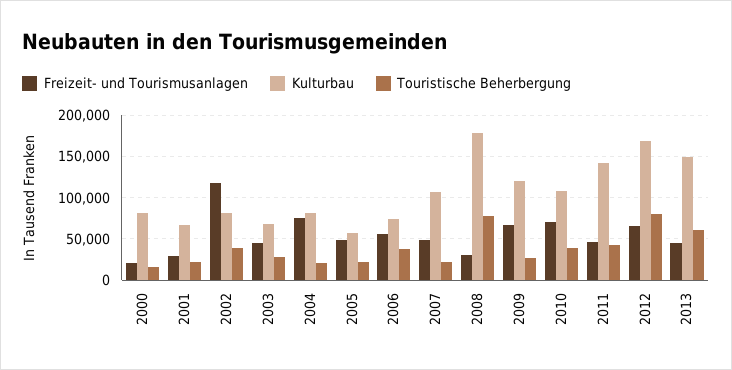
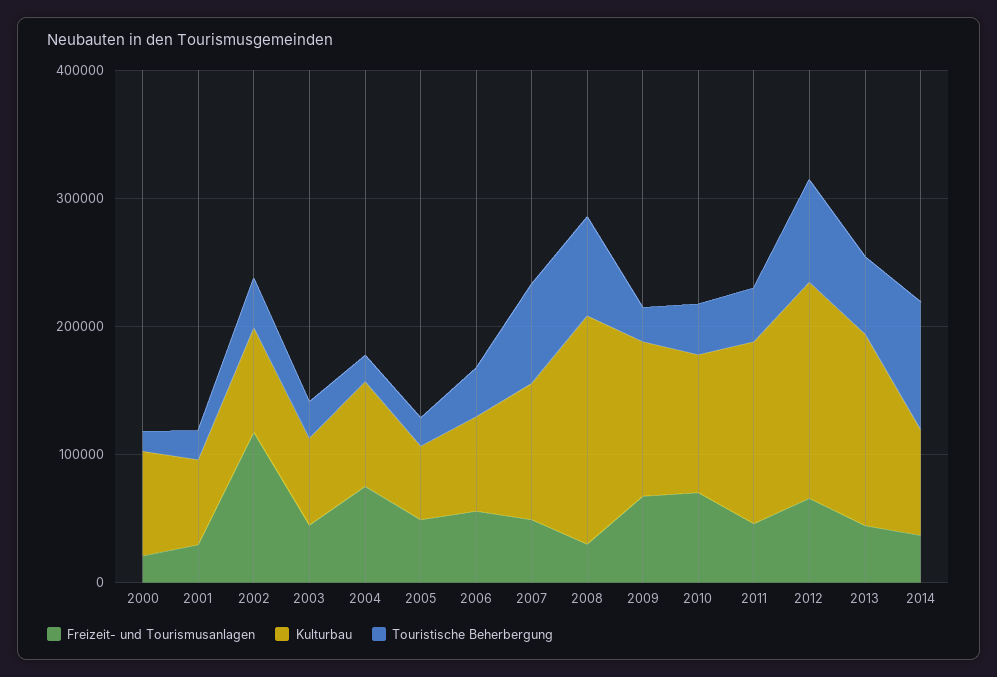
Touristische Beherbergung, 2007: 20000 -> 80000
Freizeit- und Tourismusanlagen, 2014: none -> 40000
Kulturbau, 2014: none -> 80000
Touristische Beherbergung, 2014: none -> 100000

